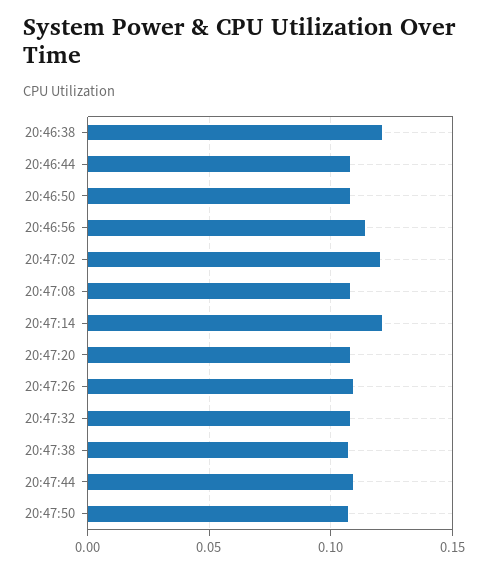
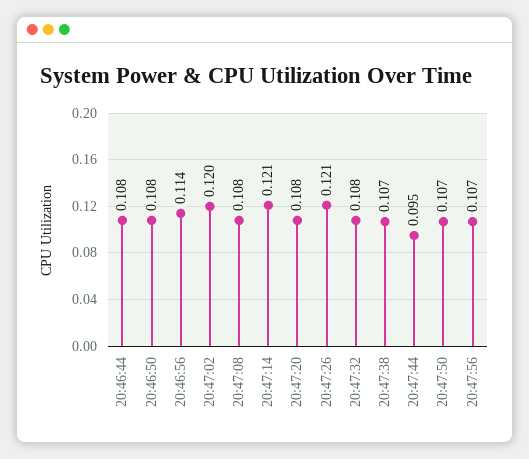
20:46:38: 0.12 -> none
20:47:26: 0.11 -> 0.121
20:47:44: 0.11 -> 0.095
20:47:56: none -> 0.107

